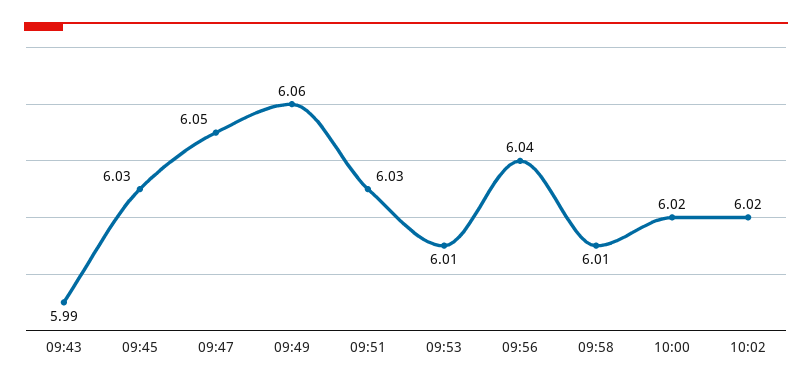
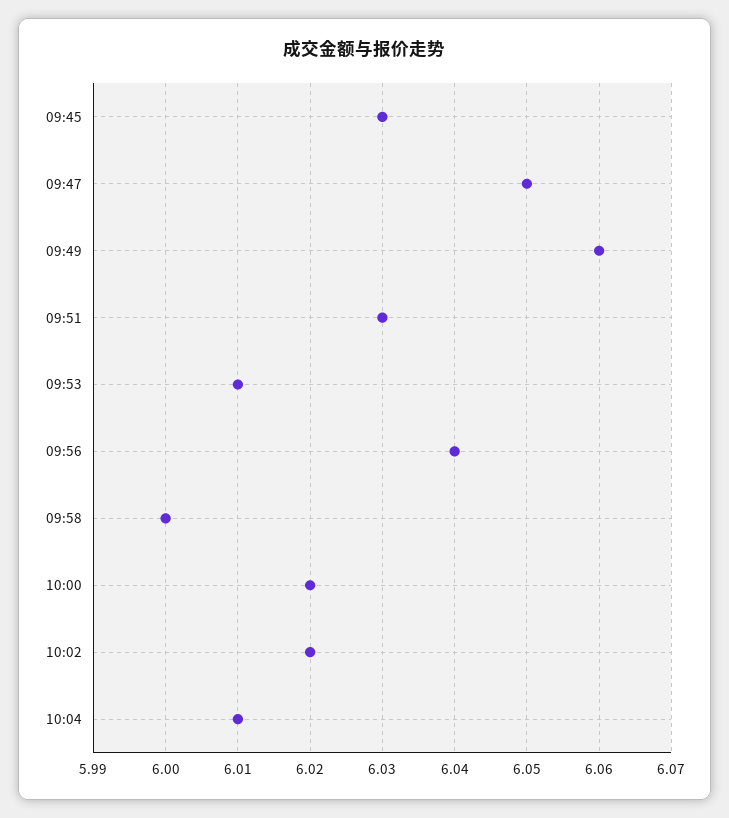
09:43: 5.99 -> none
09:58: 6.01 -> 6
10:04: none -> 6.01

